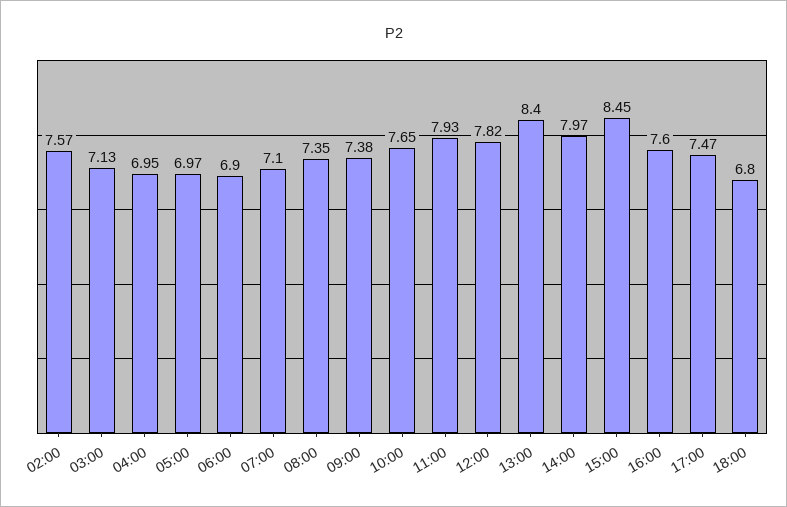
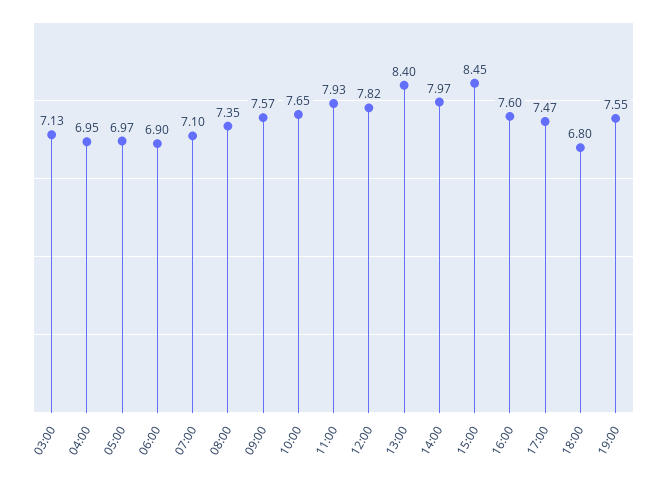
02:00: 7.57 -> none
09:00: 7.38 -> 7.57
19:00: none -> 7.55

